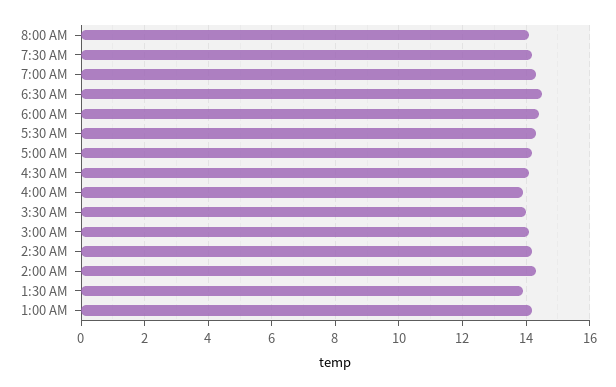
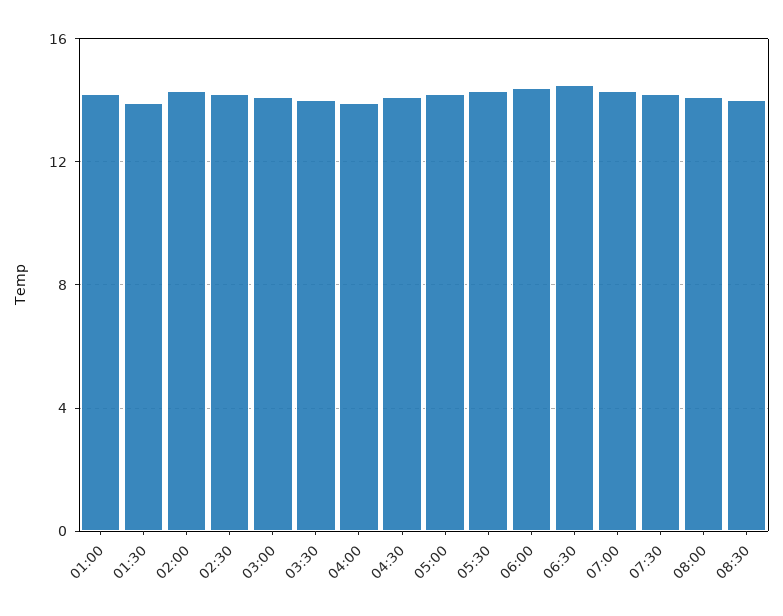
08:30: none -> 14

